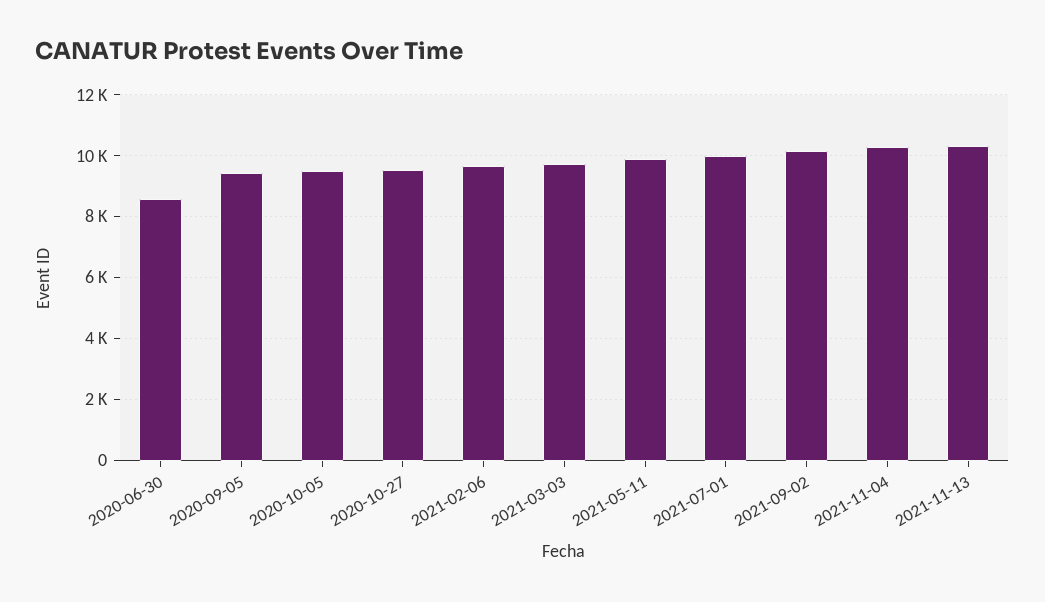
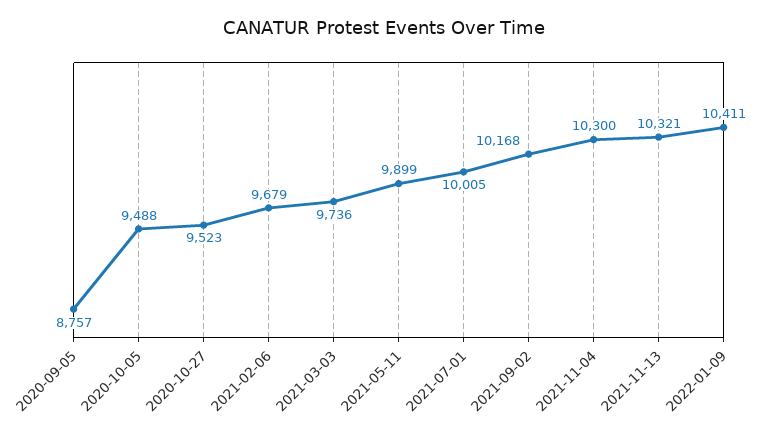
2020-06-30: 8600 -> none
2020-09-05: 9400 -> 8757
2022-01-09: none -> 10411

